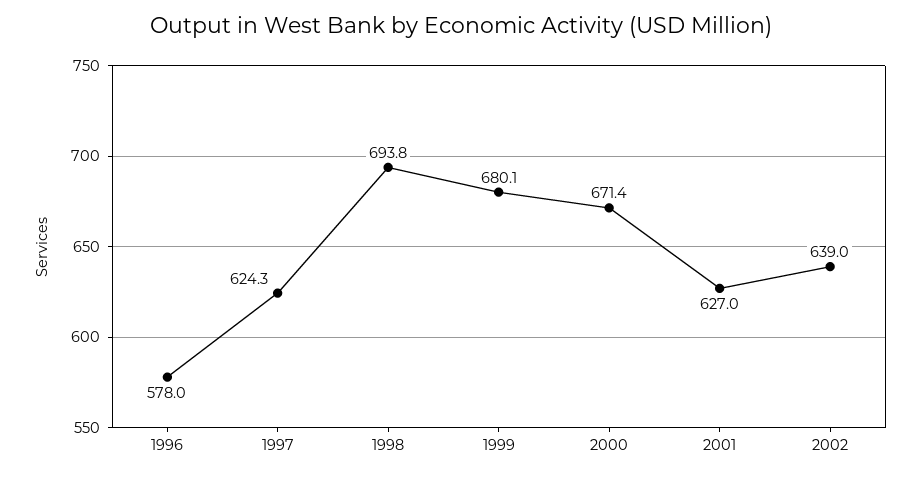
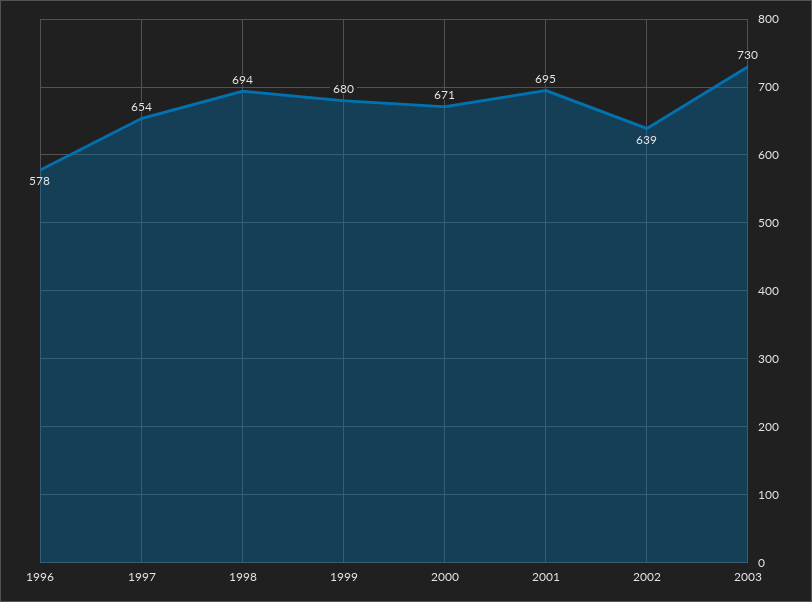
1997: 624.3 -> 654
2001: 627 -> 695
2003: none -> 730

